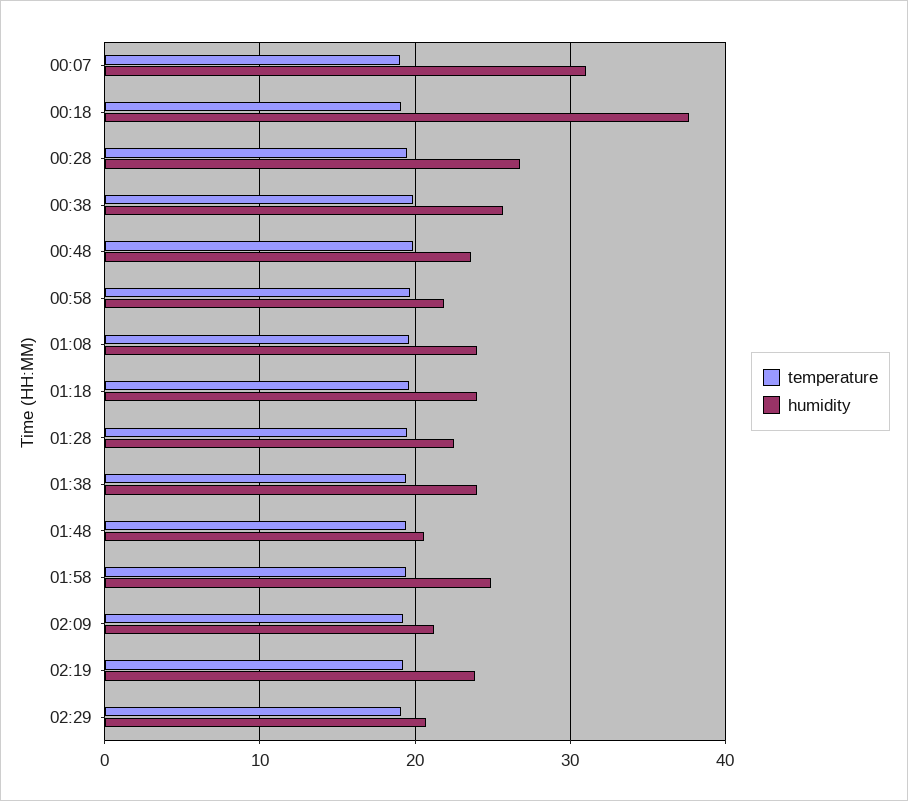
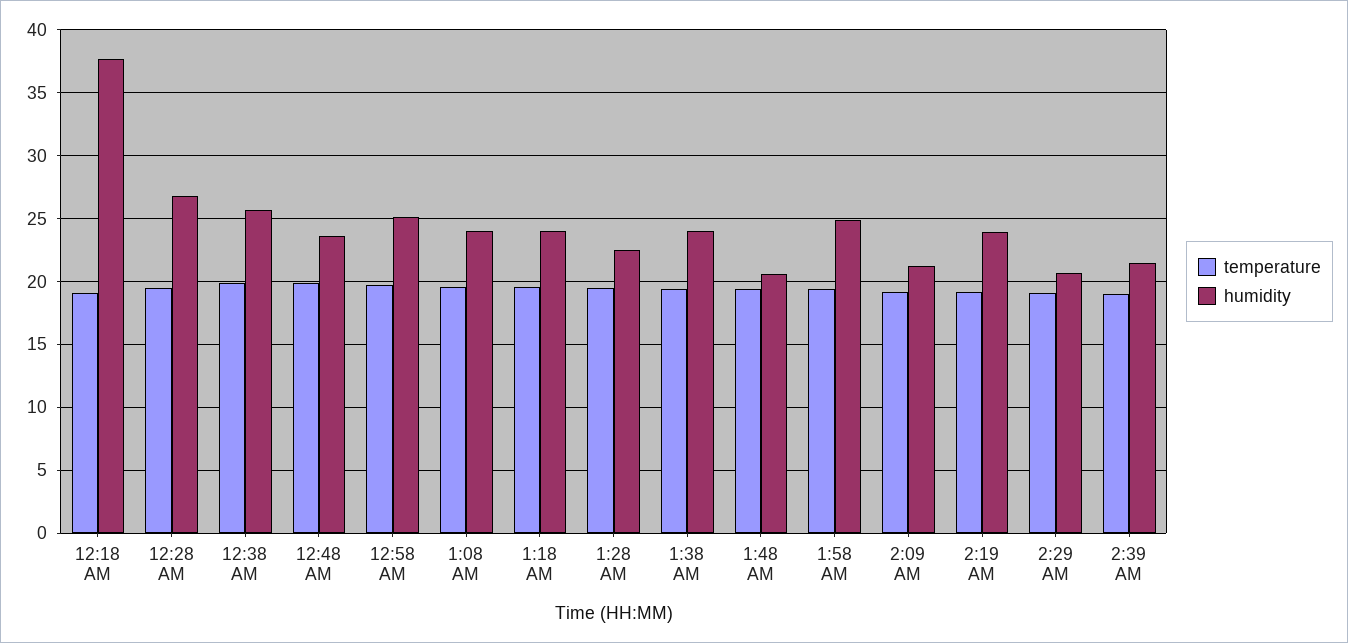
temperature, 00:07: 19 -> none
humidity, 00:07: 31 -> none
humidity, 00:58: 22 -> 25
temperature, 2:39 AM: none -> 19
humidity, 2:39 AM: none -> 21.5

